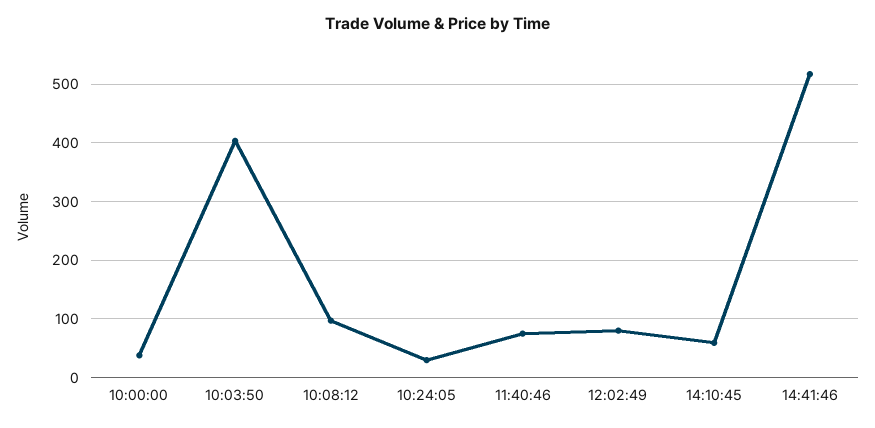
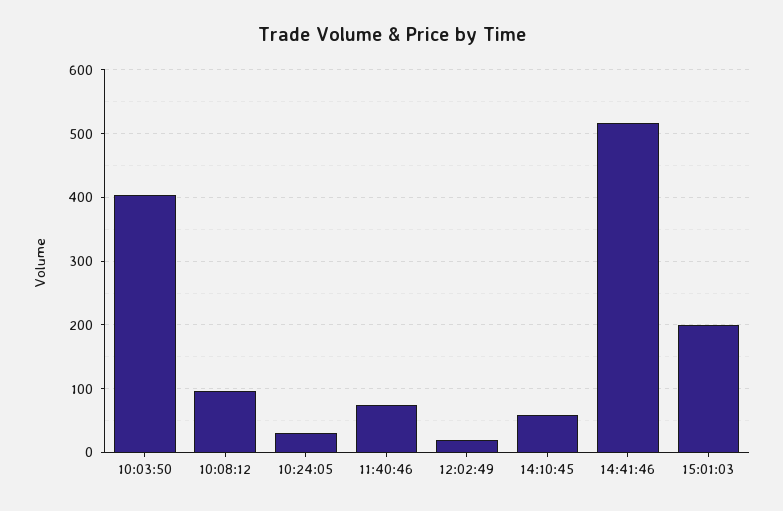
10:00:00: 40 -> none
12:02:49: 80 -> 20
15:01:03: none -> 200

